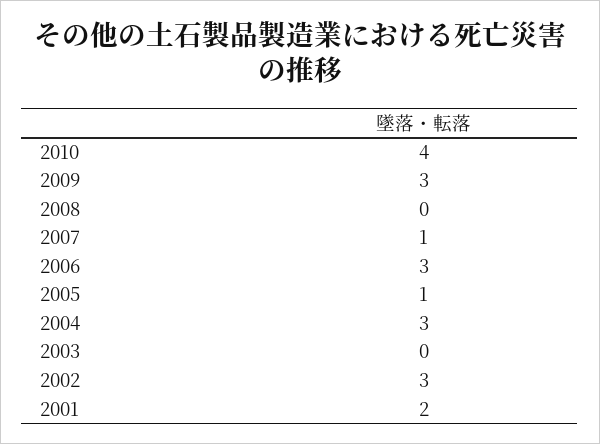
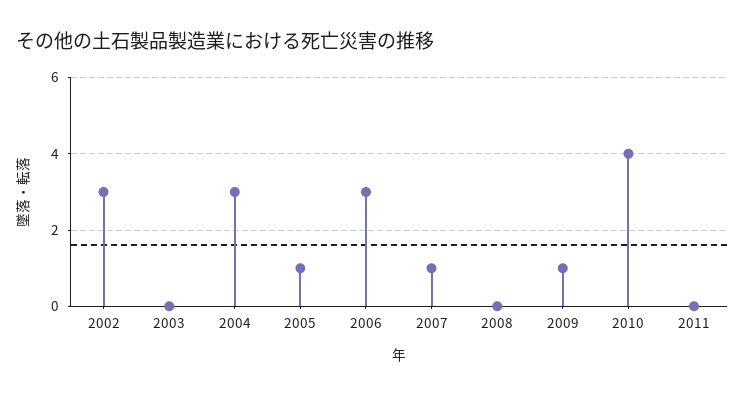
2009: 3 -> 1
2001: 2 -> none
2011: none -> 0

